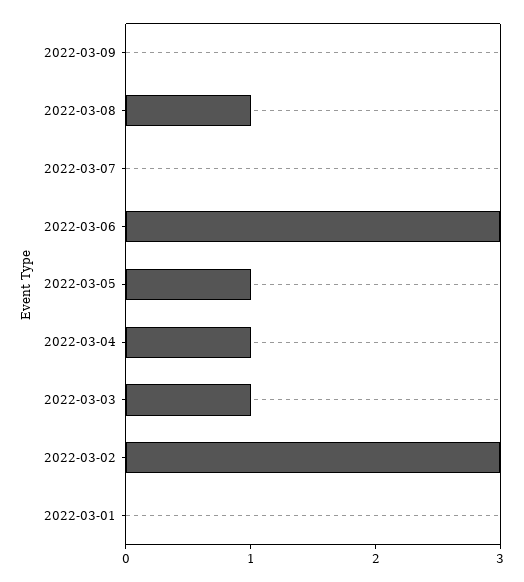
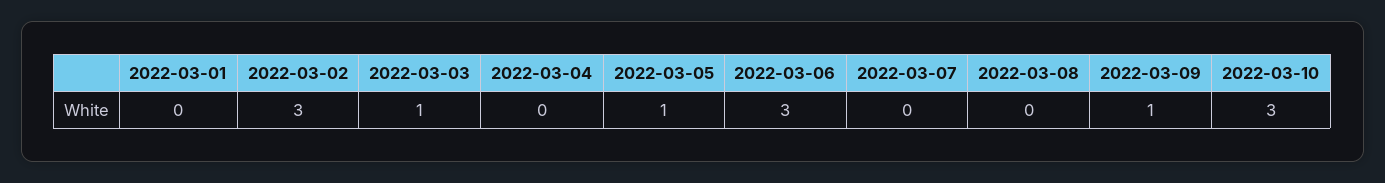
2022-03-09: 0 -> 1
2022-03-08: 1 -> 0
2022-03-04: 1 -> 0
2022-03-10: none -> 3

